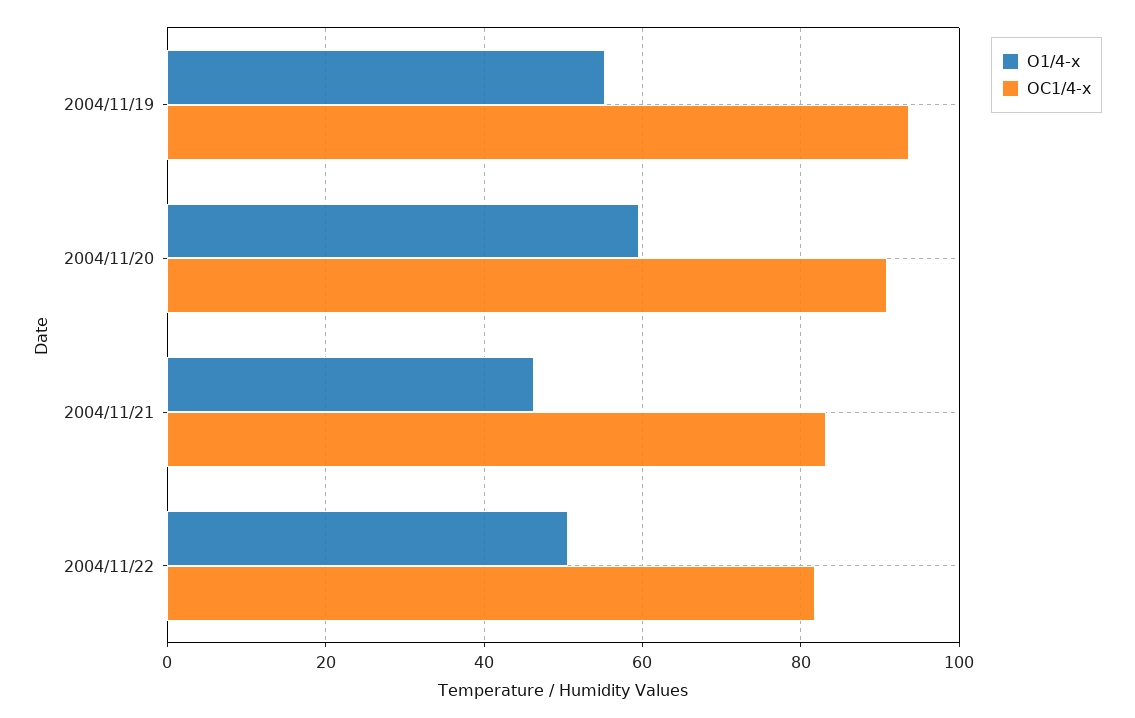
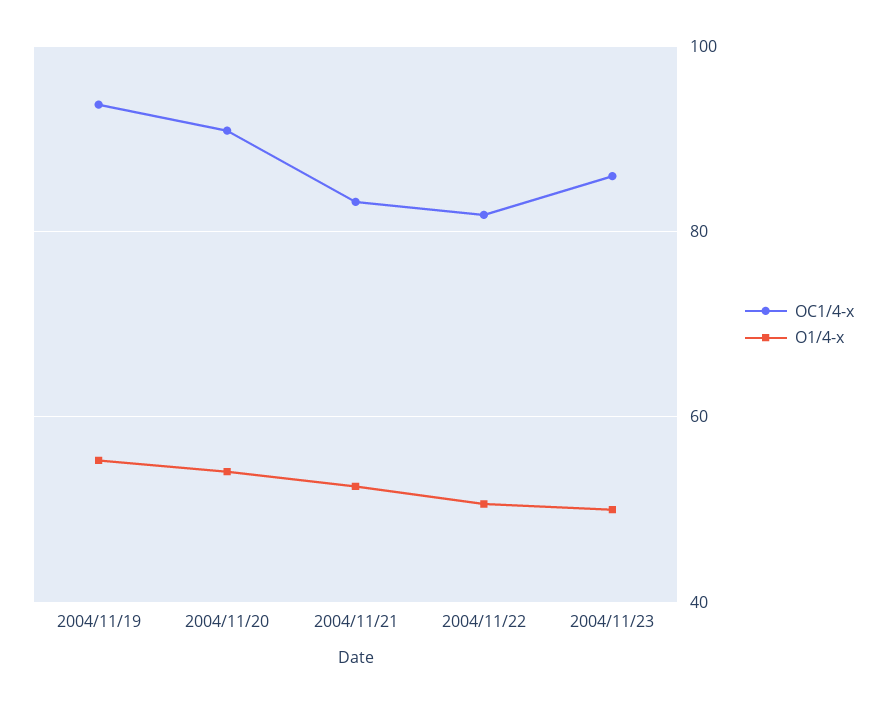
O1/4-x, 2004/11/20: 60 -> 54
O1/4-x, 2004/11/21: 46 -> 52
OC1/4-x, 2004/11/23: none -> 86
O1/4-x, 2004/11/23: none -> 50

